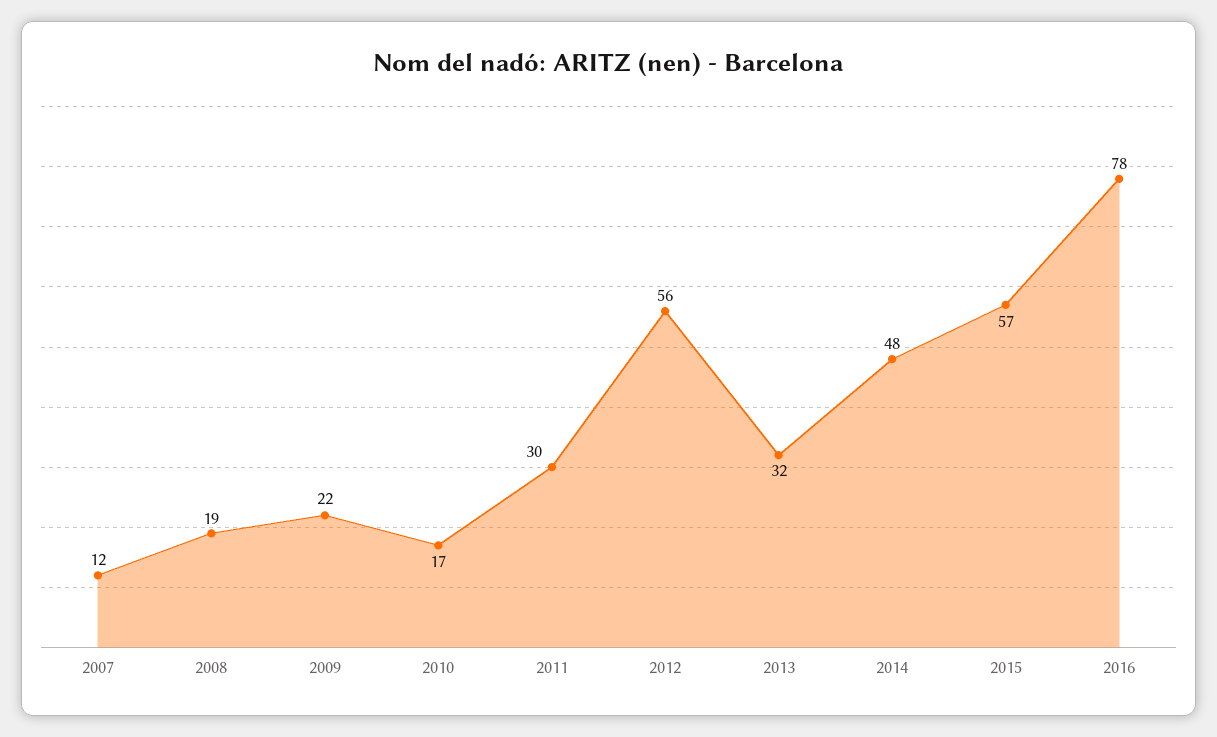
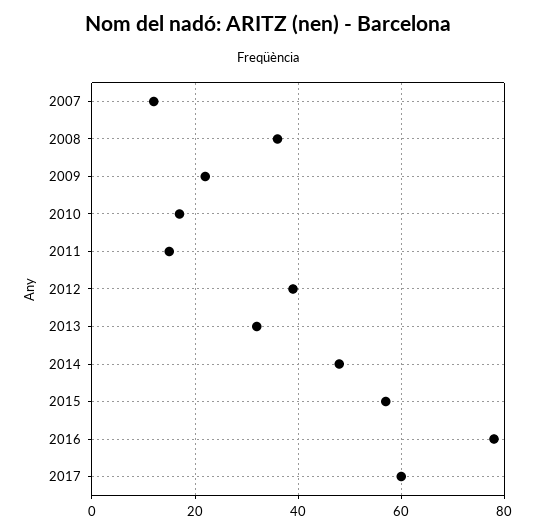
2008: 19 -> 35
2011: 30 -> 15
2012: 56 -> 40
2017: none -> 60

